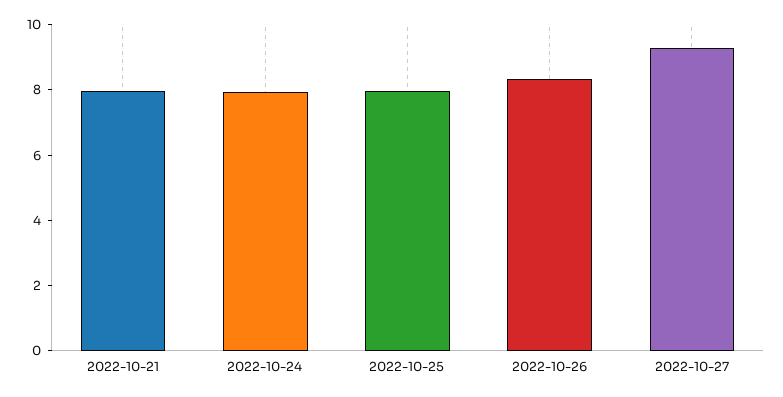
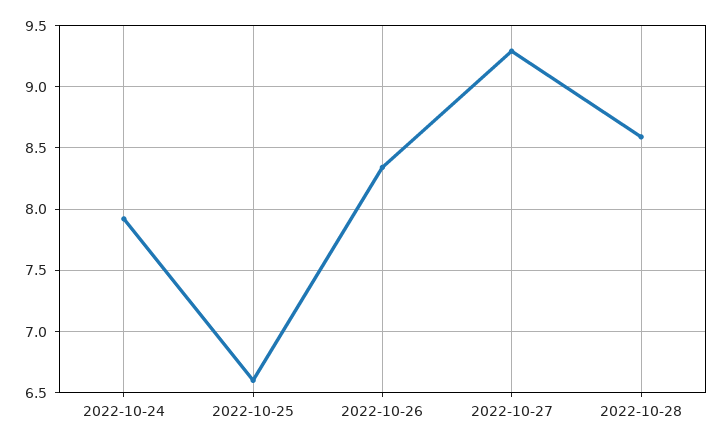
2022-10-21: 8 -> none
2022-10-25: 8 -> 6.6
2022-10-28: none -> 8.6

